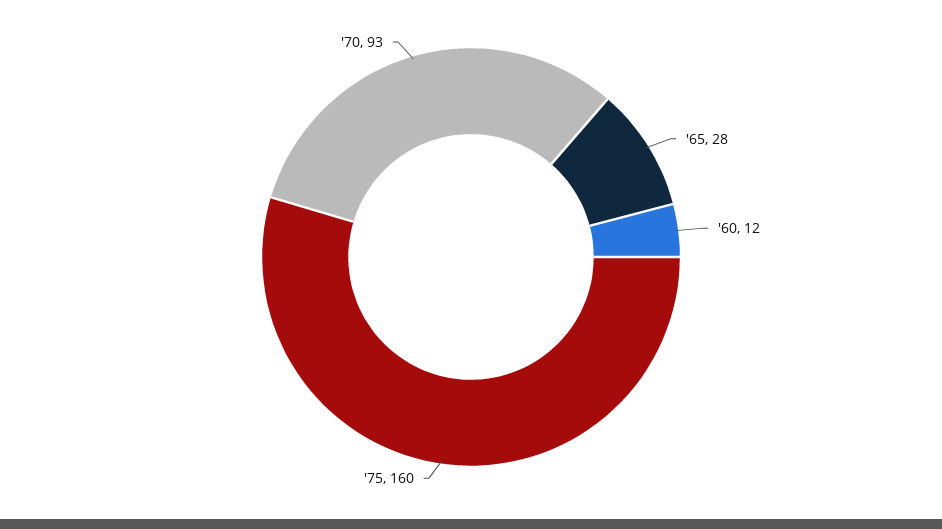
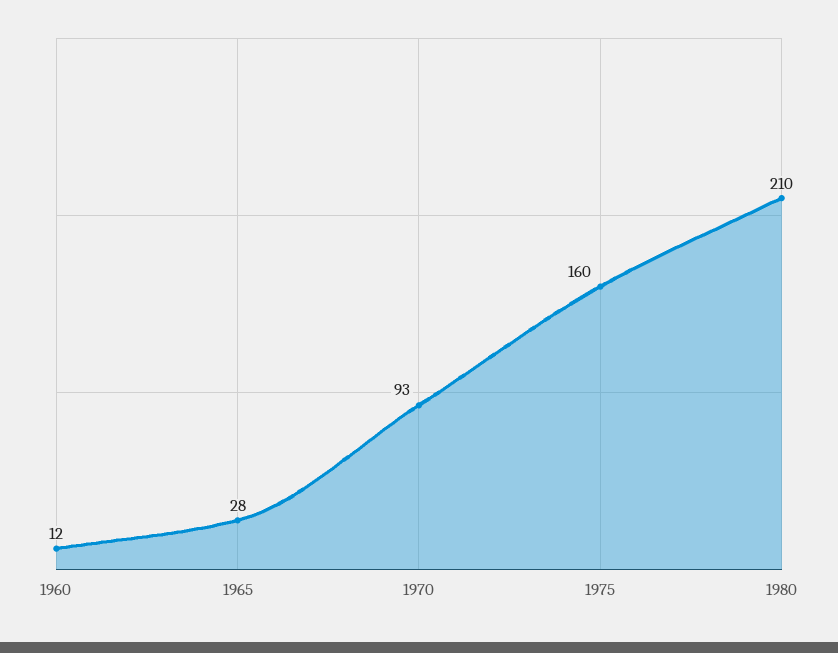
1980: none -> 210

